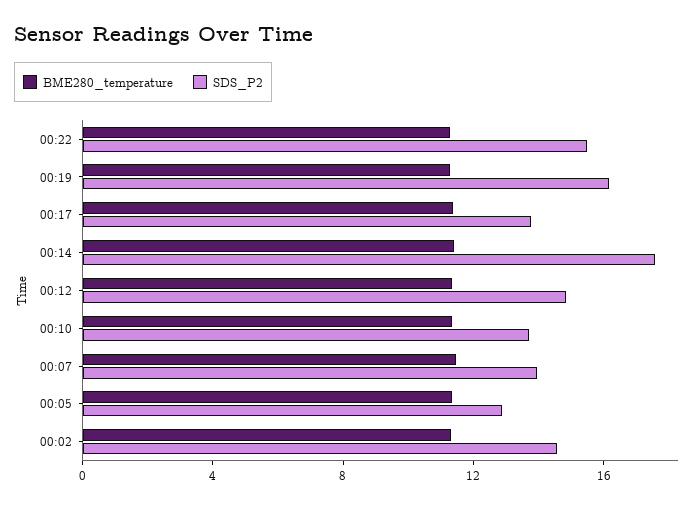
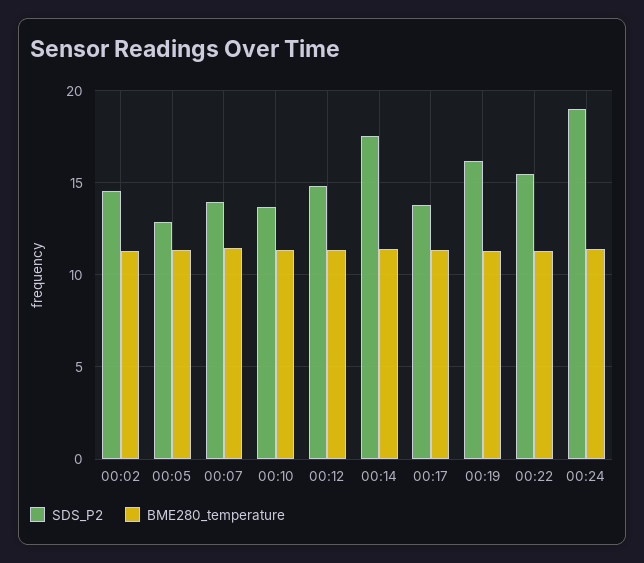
SDS_P2, 00:24: none -> 19
BME280_temperature, 00:24: none -> 11.5

